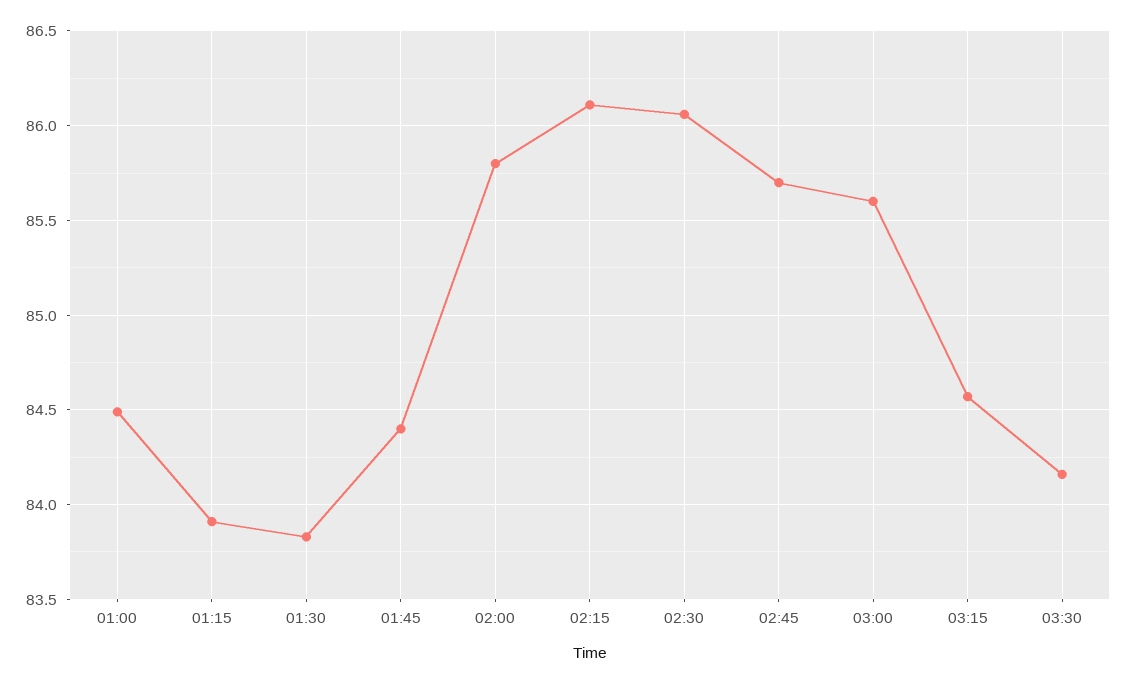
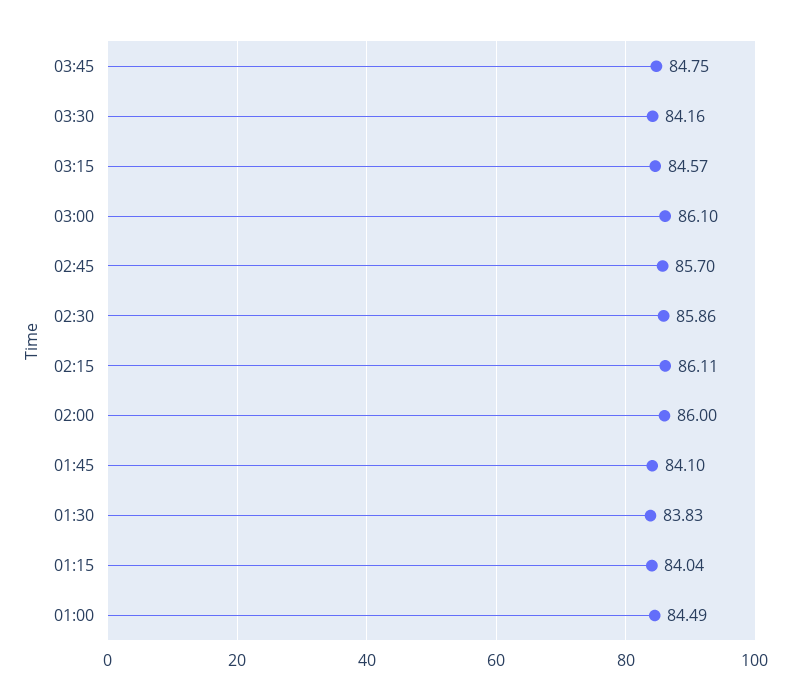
01:15: 83.9 -> 84.04
01:45: 84.4 -> 84.1
02:00: 85.8 -> 86
02:30: 86.05 -> 85.86
03:00: 85.6 -> 86.1
03:45: none -> 84.75

